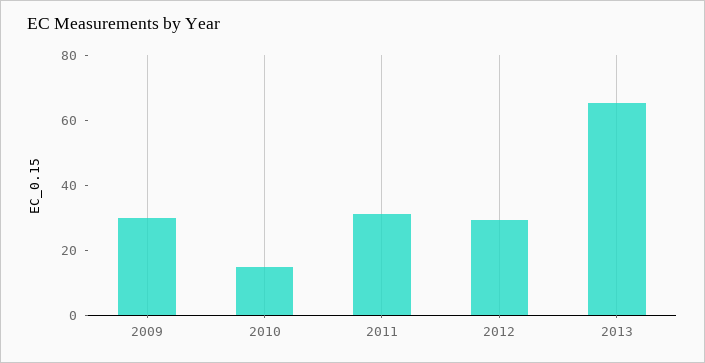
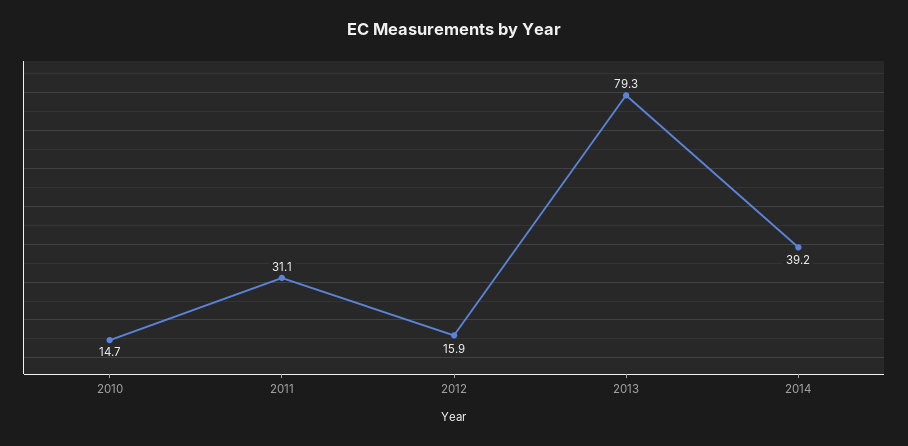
2009: 30 -> none
2012: 30 -> 15.9
2013: 65 -> 79.3
2014: none -> 39.2

